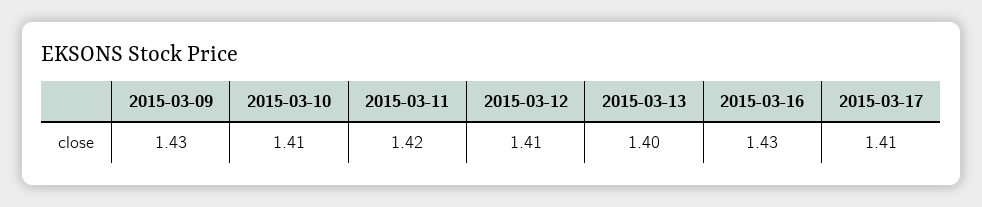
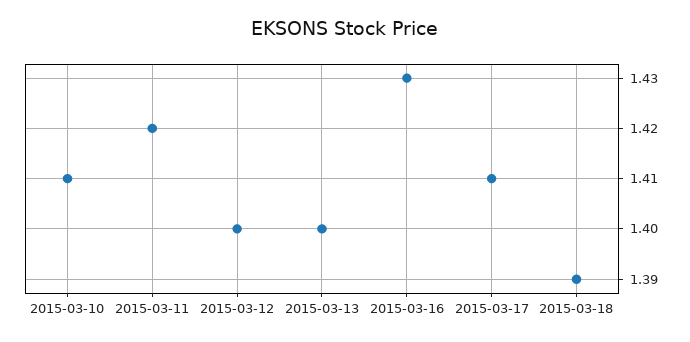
2015-03-09: 1.43 -> none
2015-03-12: 1.41 -> 1.4
2015-03-18: none -> 1.39

